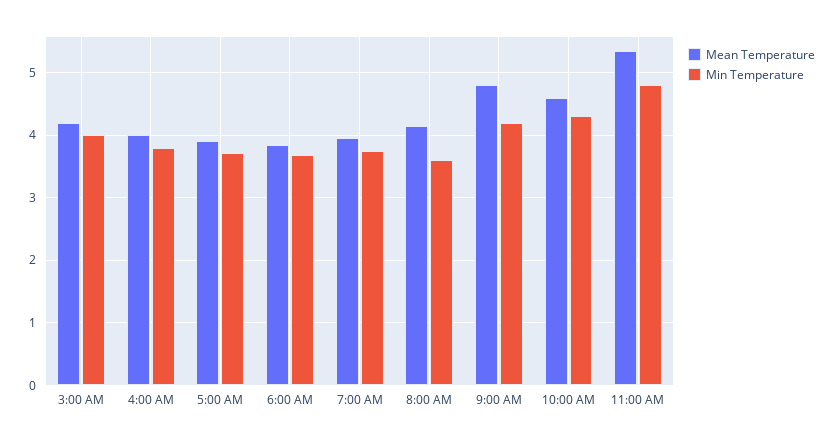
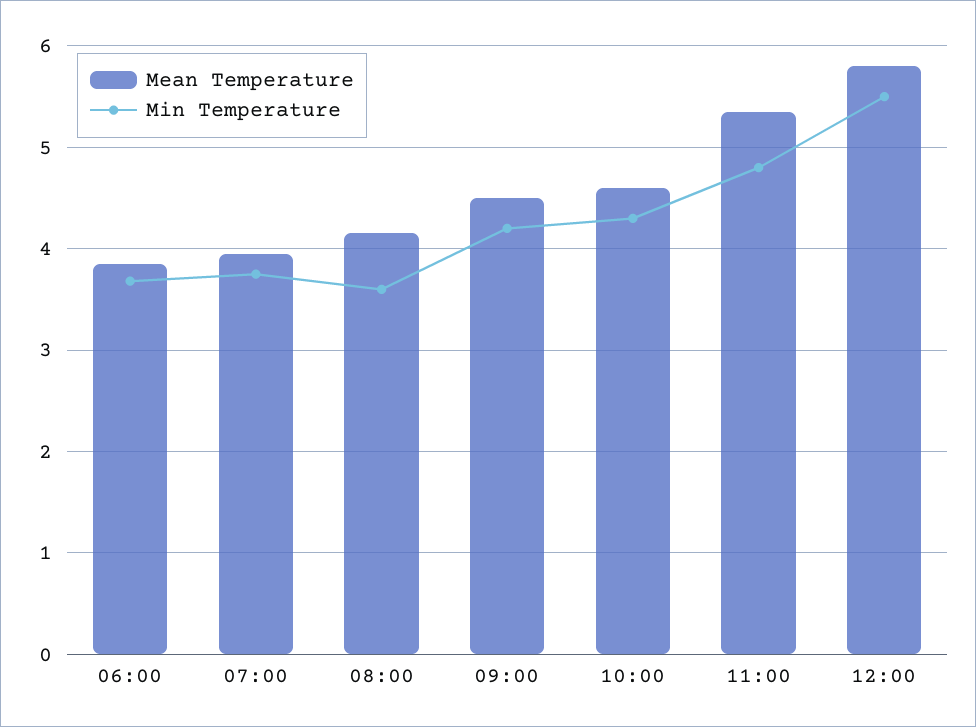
Mean Temperature, 3:00 AM: 4.2 -> none
Min Temperature, 3:00 AM: 4 -> none
Mean Temperature, 4:00 AM: 4 -> none
Min Temperature, 4:00 AM: 3.8 -> none
Mean Temperature, 5:00 AM: 3.9 -> none
Min Temperature, 5:00 AM: 3.7 -> none
Mean Temperature, 9:00 AM: 4.8 -> 4.5
Mean Temperature, 12:00: none -> 5.8
Min Temperature, 12:00: none -> 5.5

